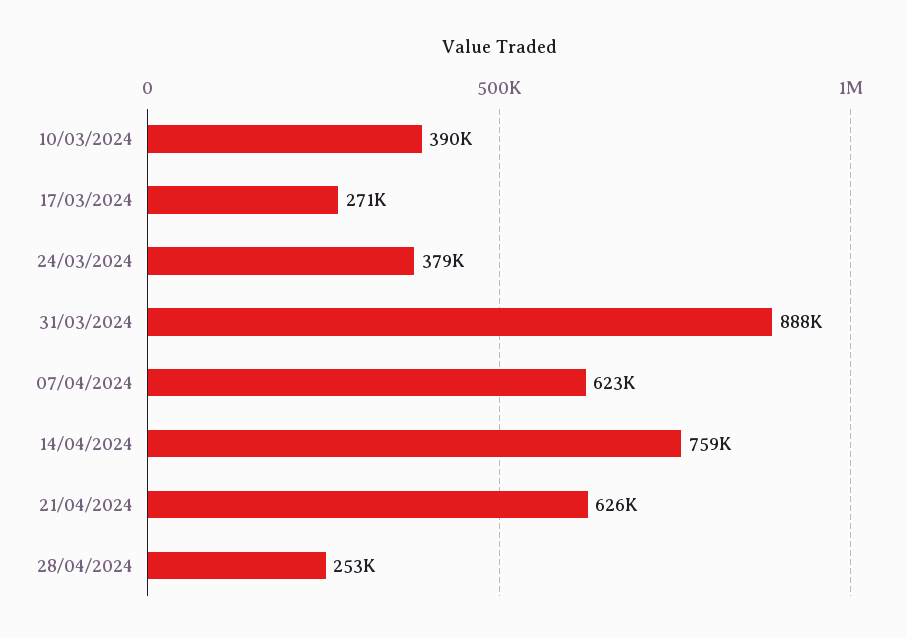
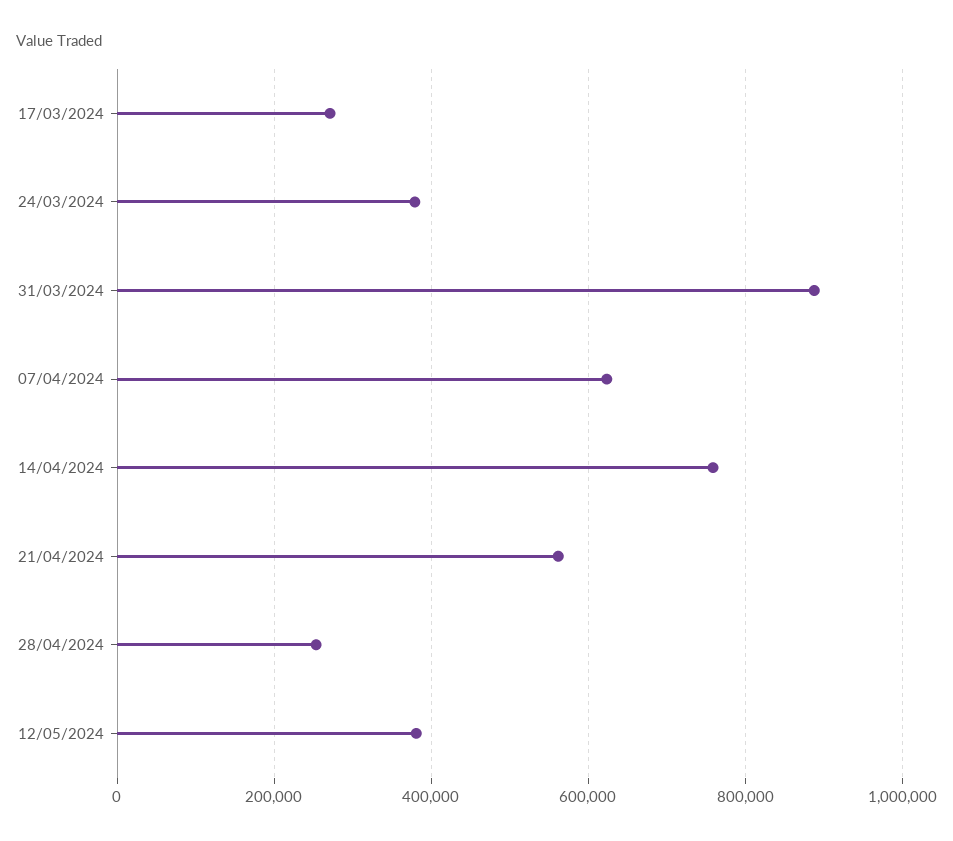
10/03/2024: 390000 -> none
21/04/2024: 626000 -> 560000
12/05/2024: none -> 380000

